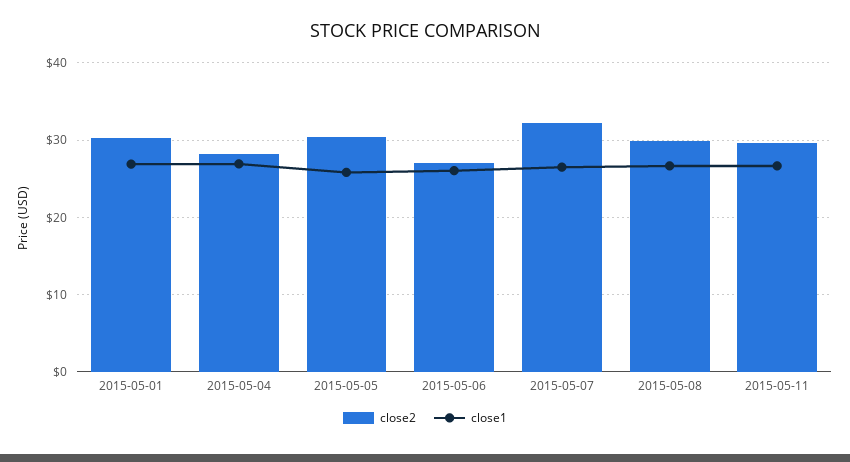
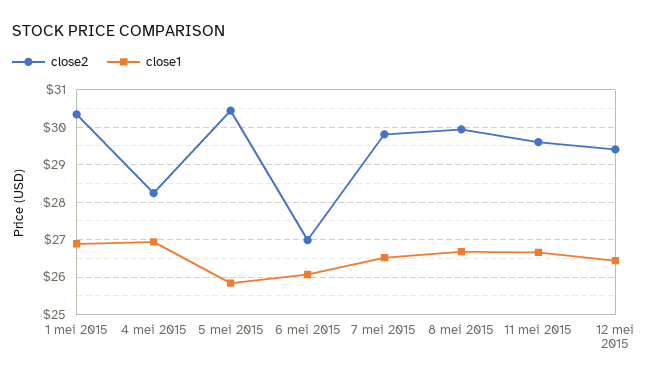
close2, 2015-05-07: 32 -> 29.8
close2, 12 mei 2015: none -> 29.4
close1, 12 mei 2015: none -> 26.4

